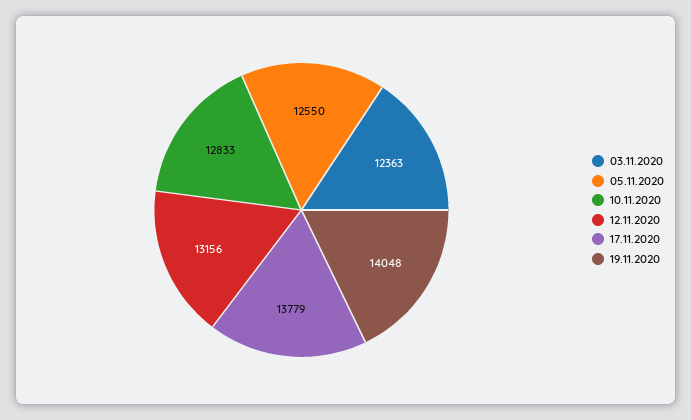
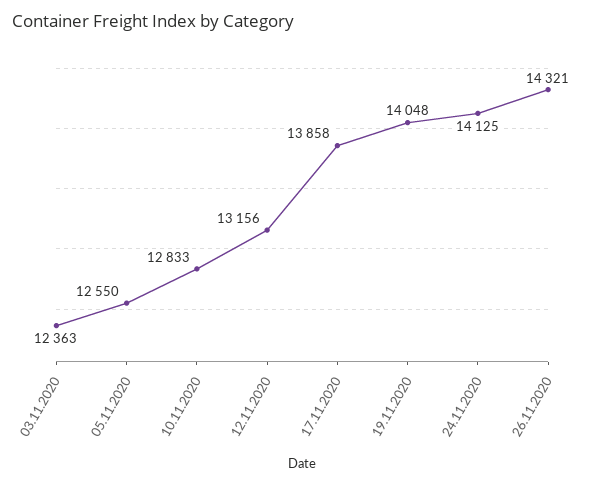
17.11.2020: 13779 -> 13858
24.11.2020: none -> 14125
26.11.2020: none -> 14321

